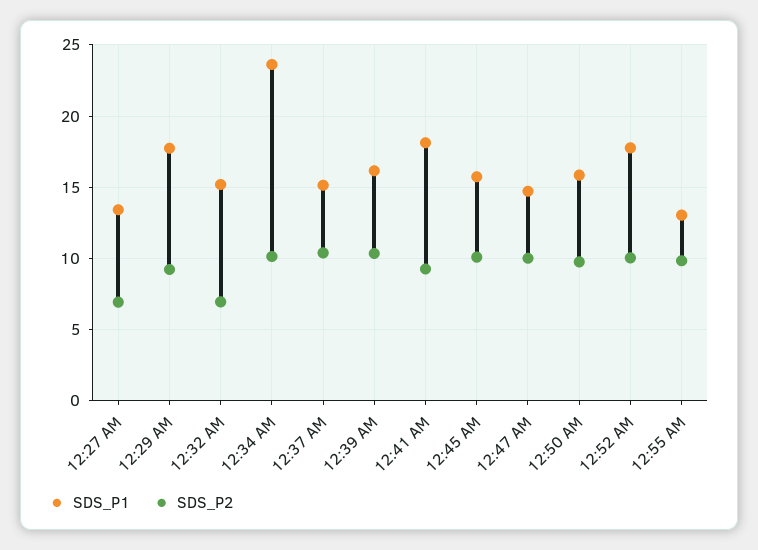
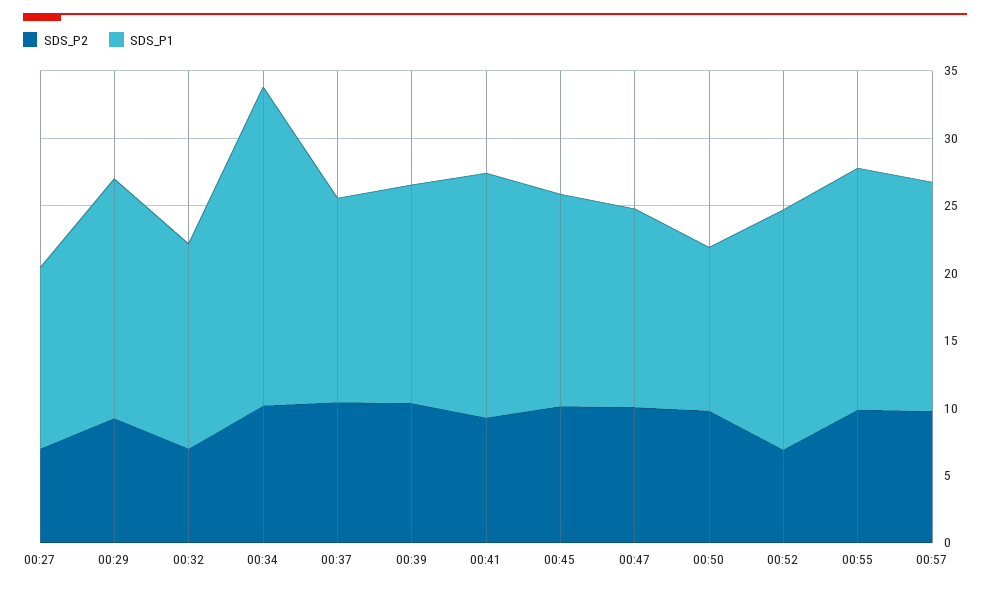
SDS_P1, 12:50 AM: 16 -> 12
SDS_P2, 12:52 AM: 10 -> 7
SDS_P1, 12:55 AM: 13 -> 18
SDS_P2, 00:57: none -> 10
SDS_P1, 00:57: none -> 17

